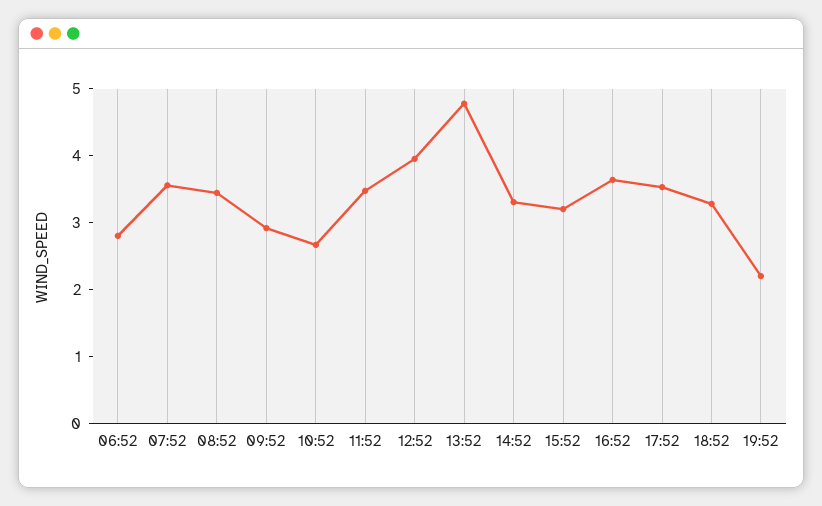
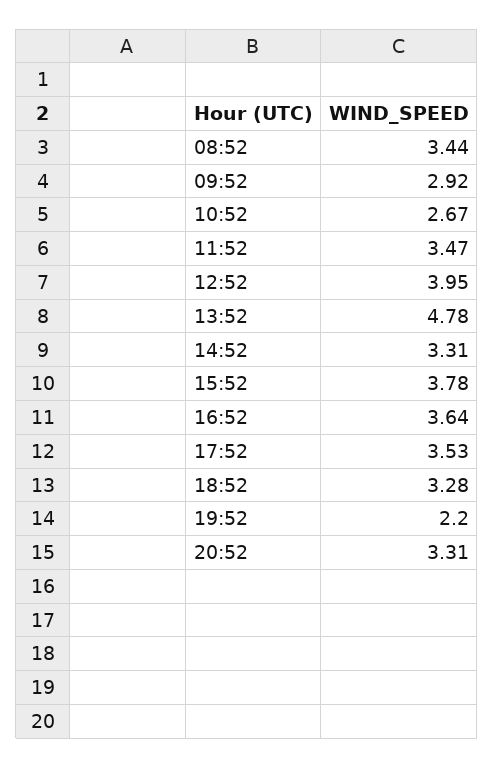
06:52: 2.8 -> none
07:52: 3.6 -> none
15:52: 3.2 -> 3.78
20:52: none -> 3.31

